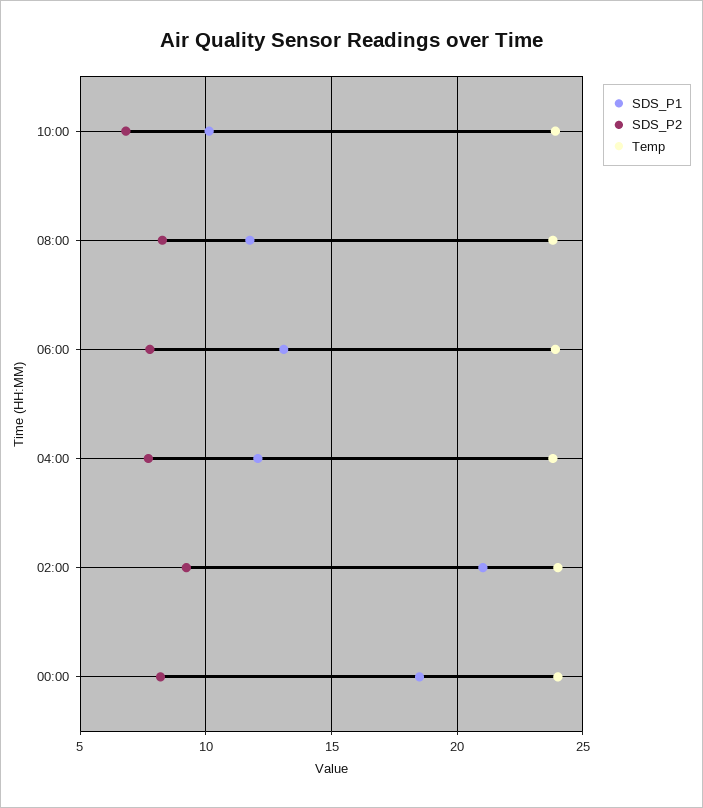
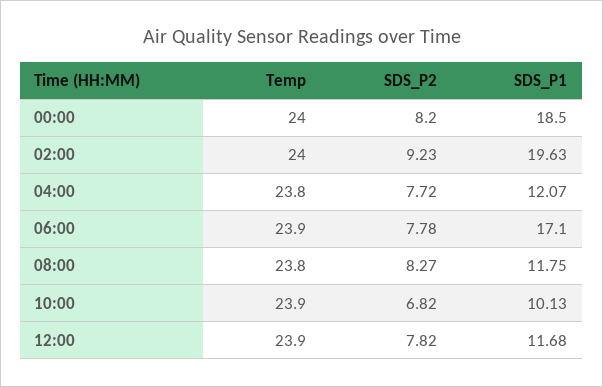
SDS_P1, 06:00: 13 -> 17.1
SDS_P1, 02:00: 21 -> 19.63
Temp, 12:00: none -> 23.9
SDS_P2, 12:00: none -> 7.82
SDS_P1, 12:00: none -> 11.68

